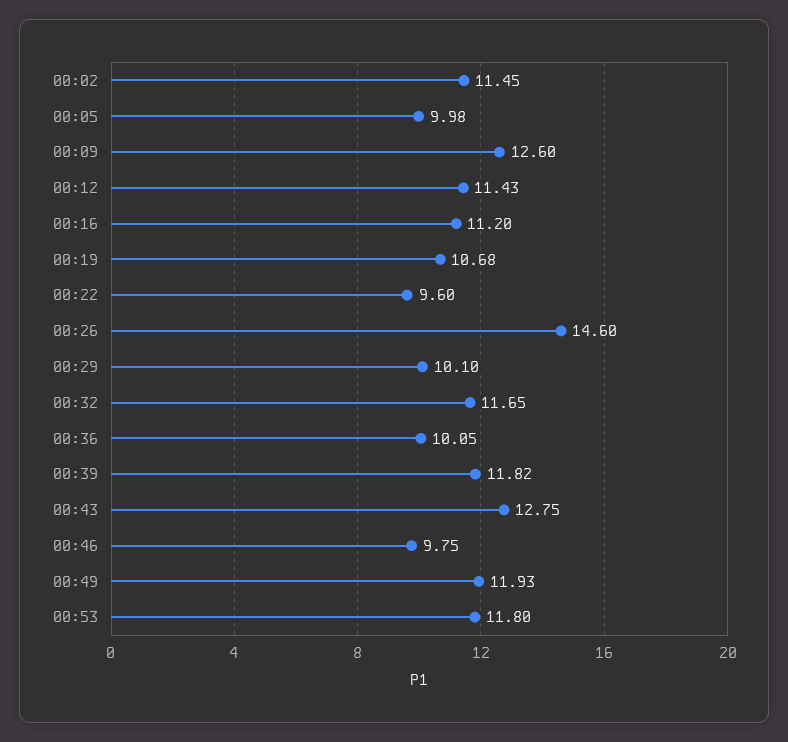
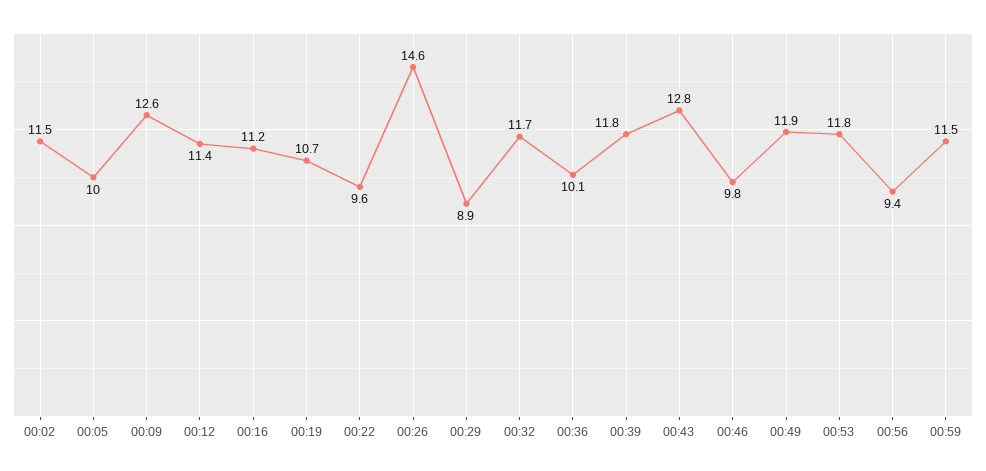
00:29: 10.1 -> 8.9
00:56: none -> 9.4
00:59: none -> 11.5

